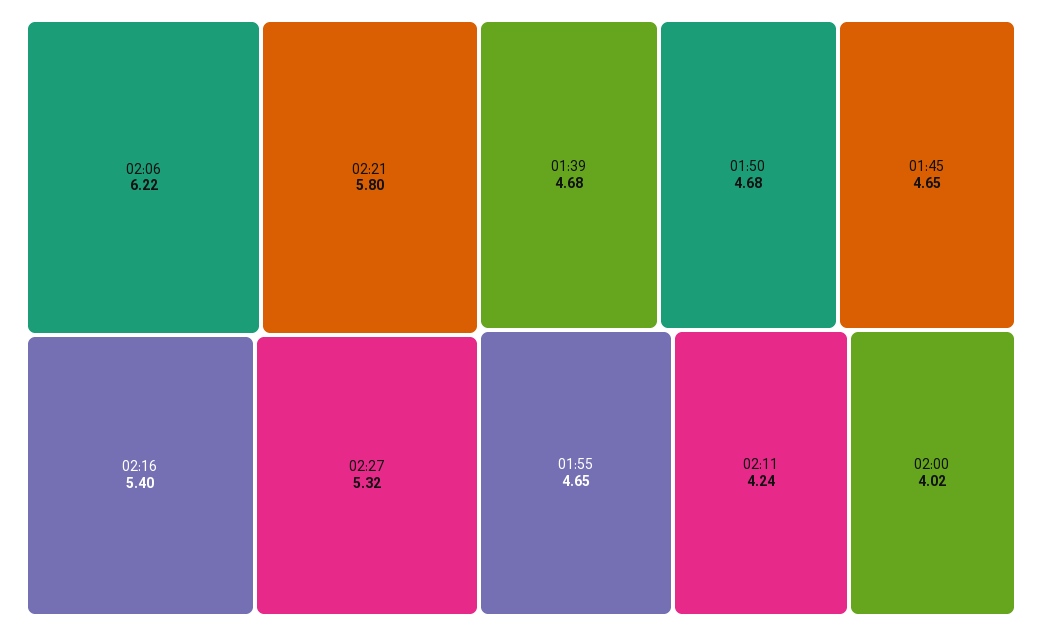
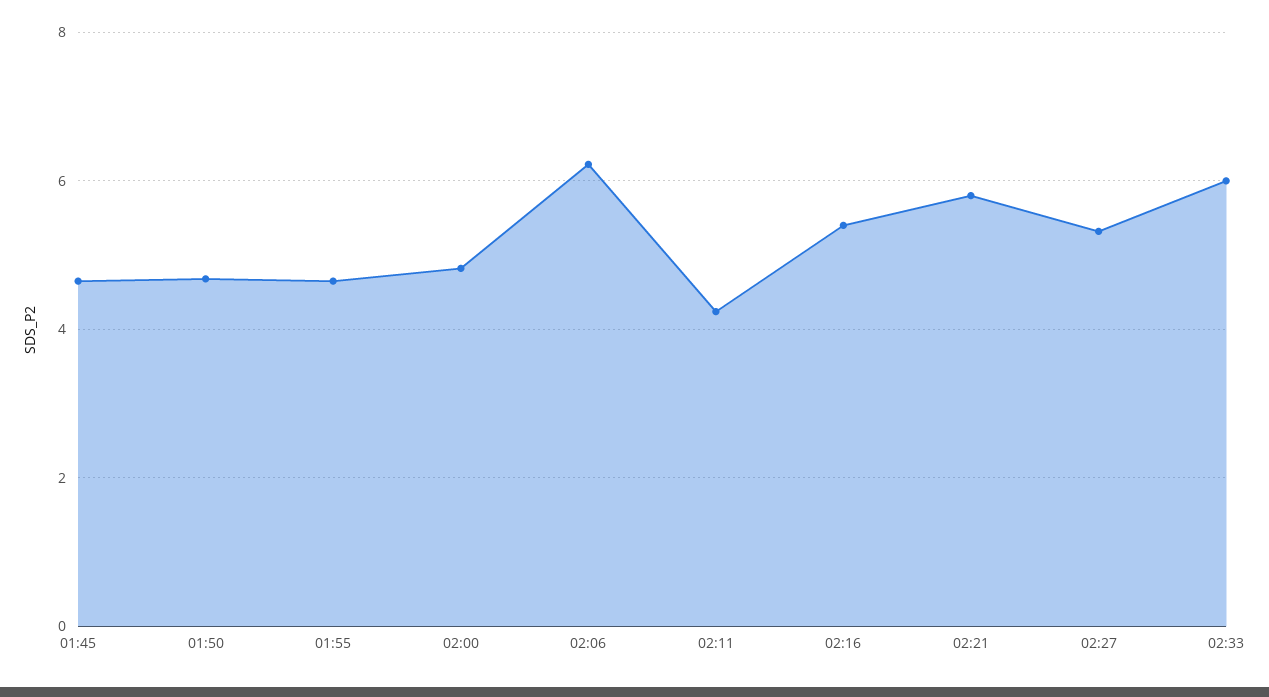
01:39: 4.68 -> none
02:00: 4.02 -> 4.8
02:33: none -> 6

